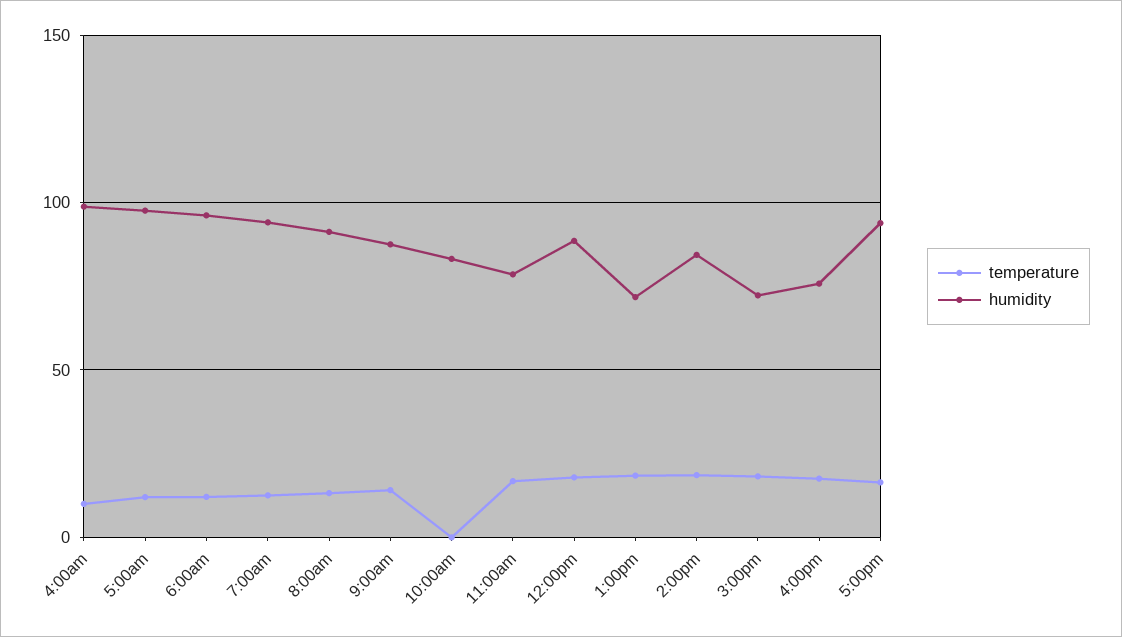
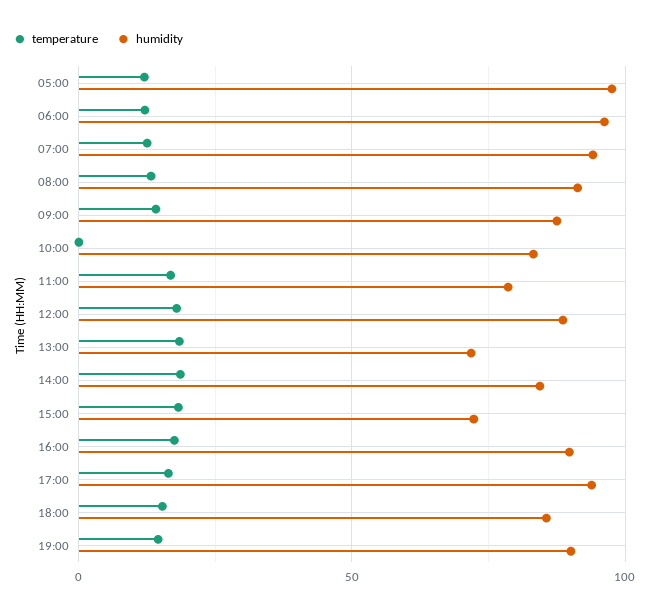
temperature, 4:00am: 10 -> none
humidity, 4:00am: 100 -> none
humidity, 4:00pm: 75 -> 90
temperature, 18:00: none -> 15
humidity, 18:00: none -> 85
temperature, 19:00: none -> 15
humidity, 19:00: none -> 90

